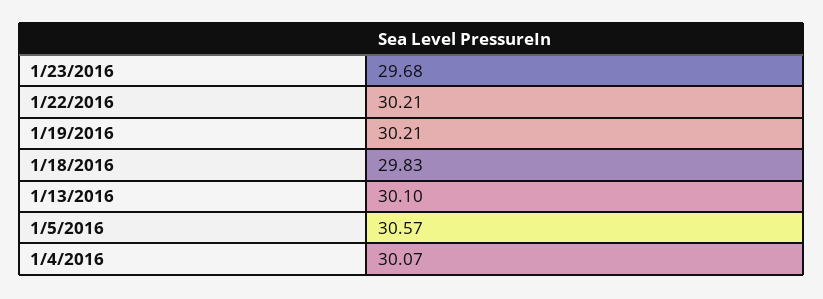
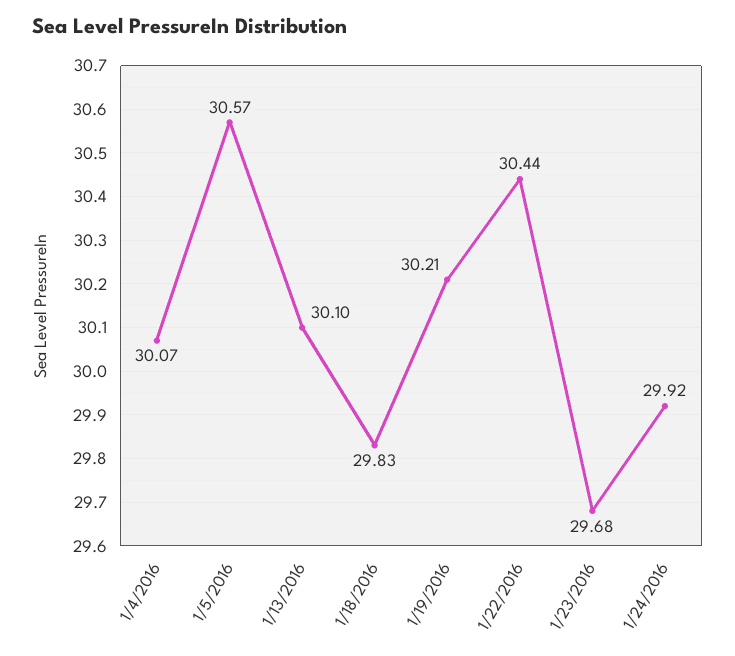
1/22/2016: 30.21 -> 30.44
1/24/2016: none -> 29.92

